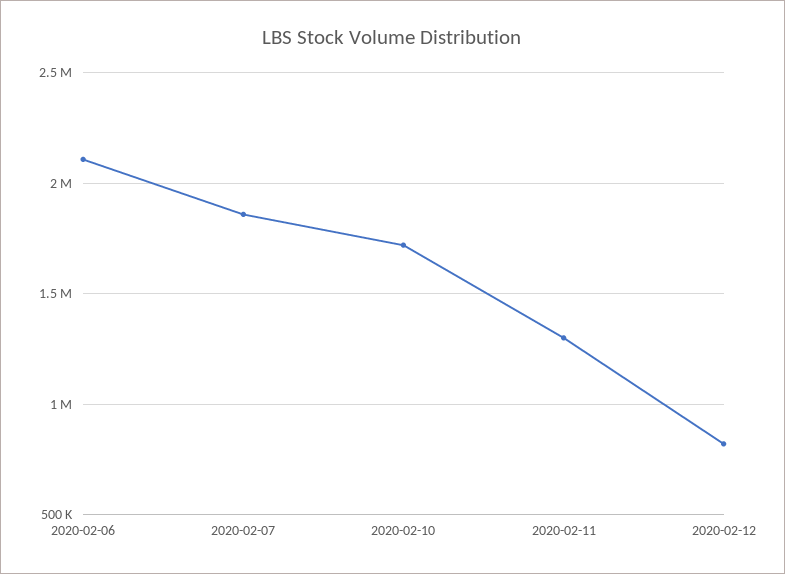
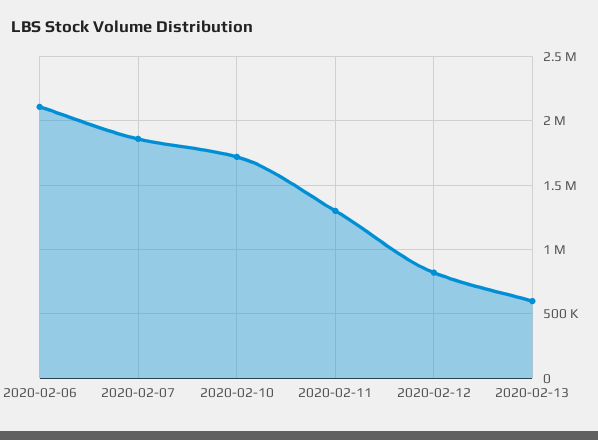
2020-02-13: none -> 600000

